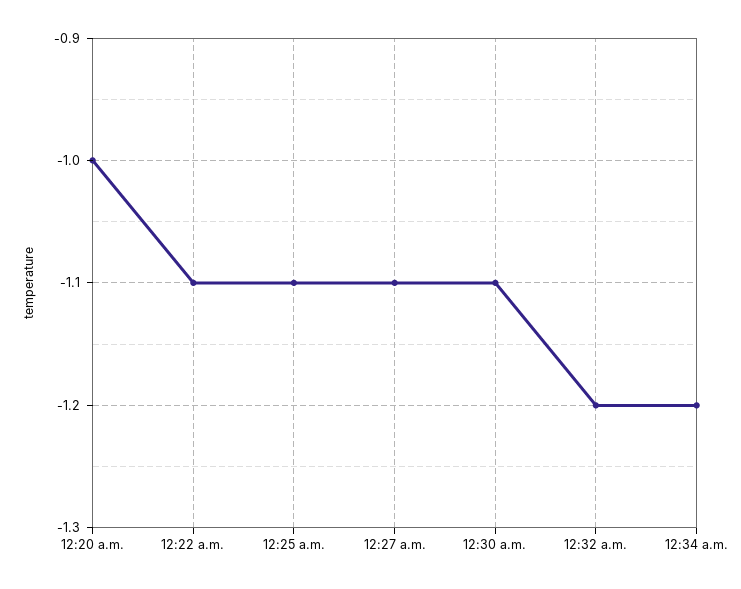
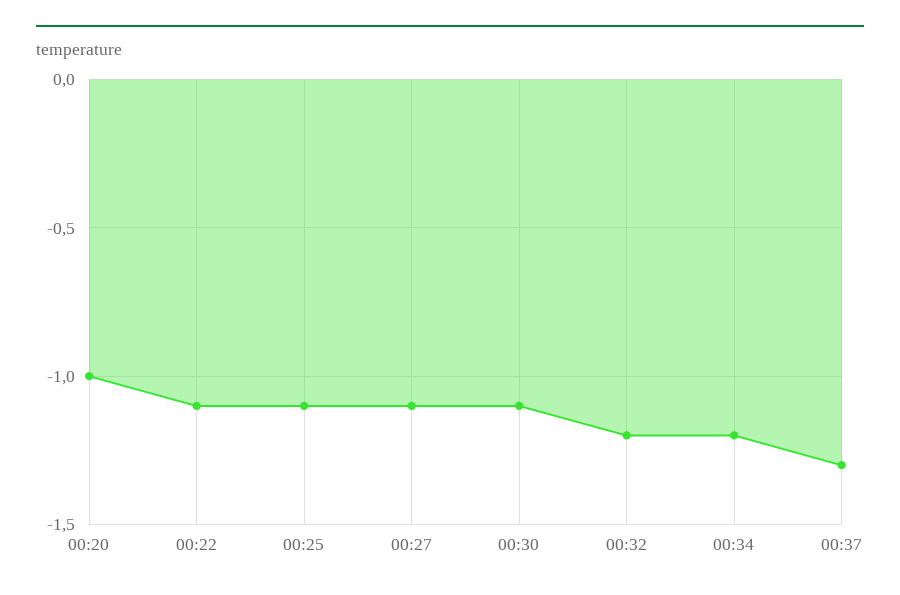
00:37: none -> -1.3

